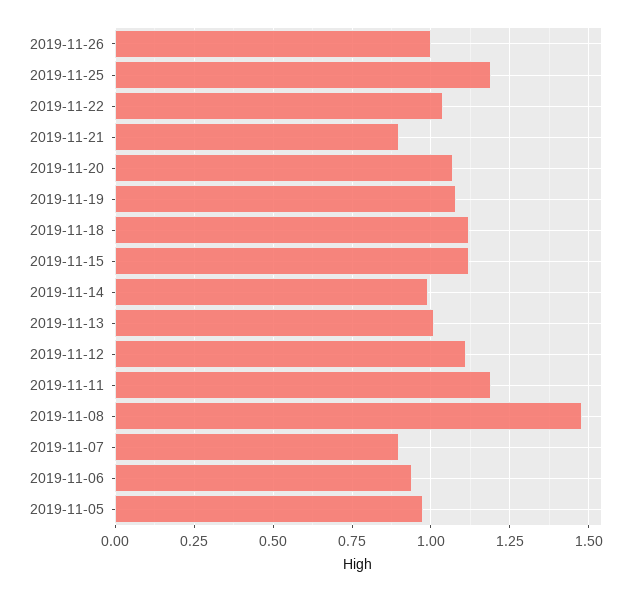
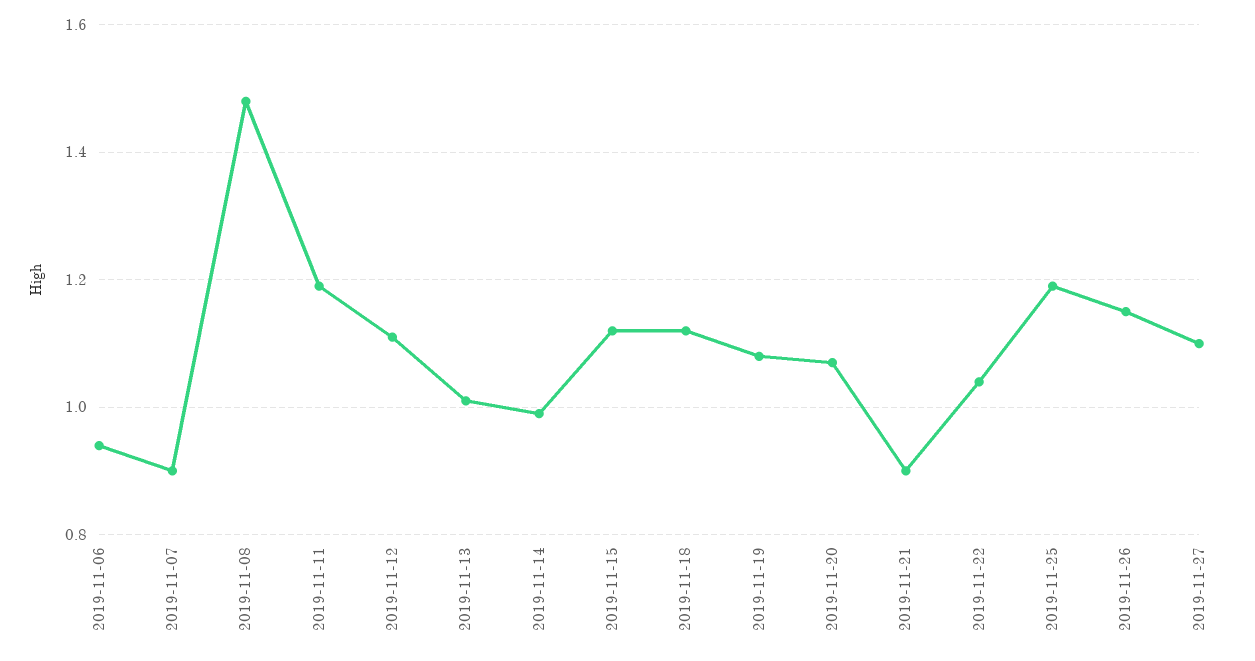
2019-11-26: 1 -> 1.15
2019-11-05: 0.975 -> none
2019-11-27: none -> 1.1

